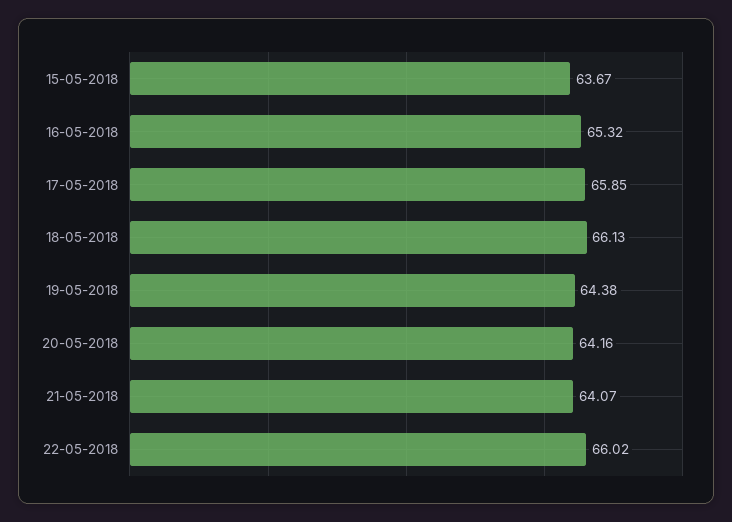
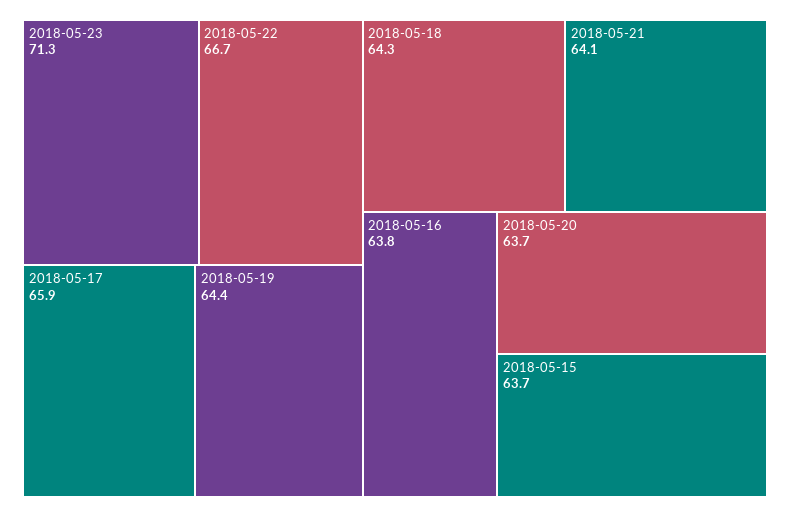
16-05-2018: 65.32 -> 63.8
18-05-2018: 66.13 -> 64.3
20-05-2018: 64.16 -> 63.7
22-05-2018: 66.02 -> 66.7
2018-05-23: none -> 71.3

